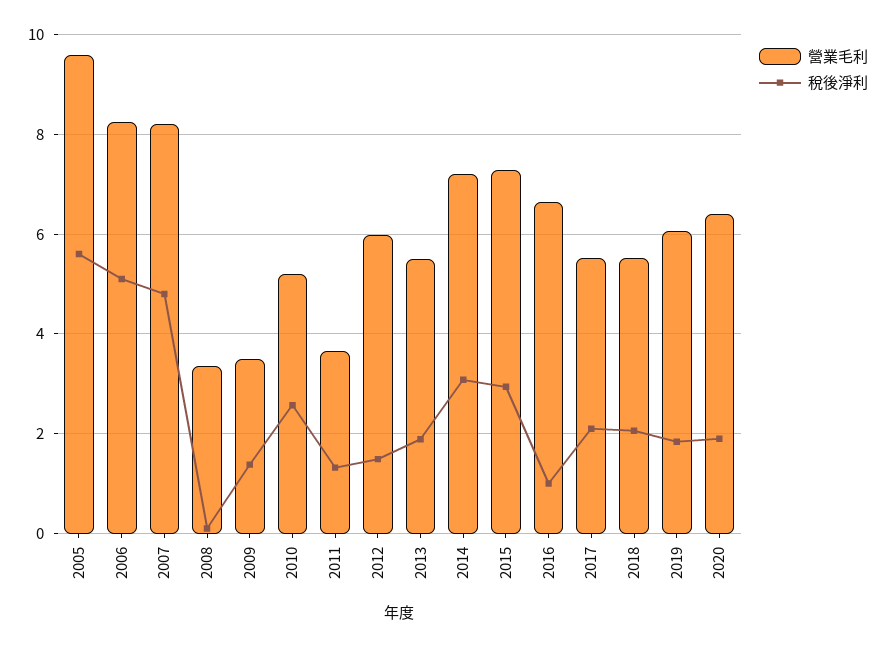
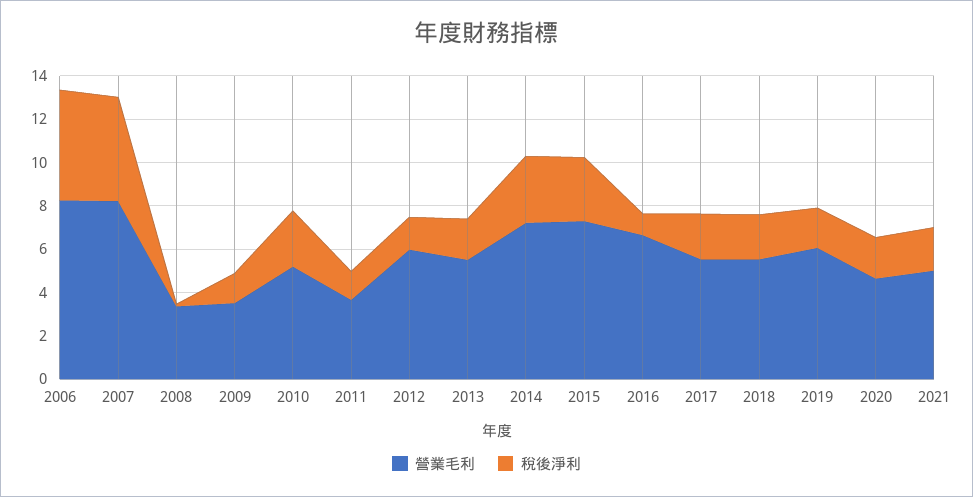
營業毛利, 2005: 9.6 -> none
稅後淨利, 2005: 5.6 -> none
營業毛利, 2020: 6.4 -> 4.5
營業毛利, 2021: none -> 5
稅後淨利, 2021: none -> 2

